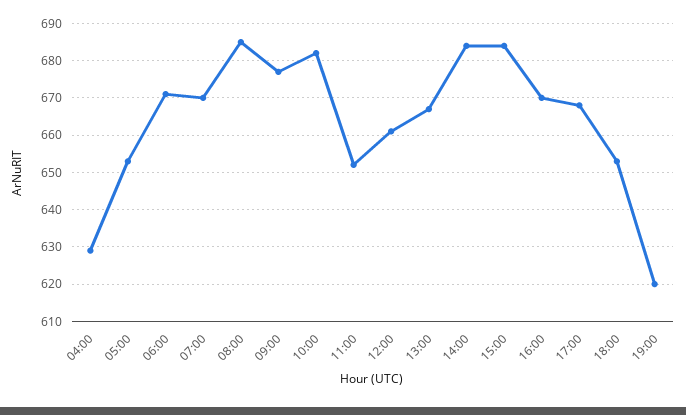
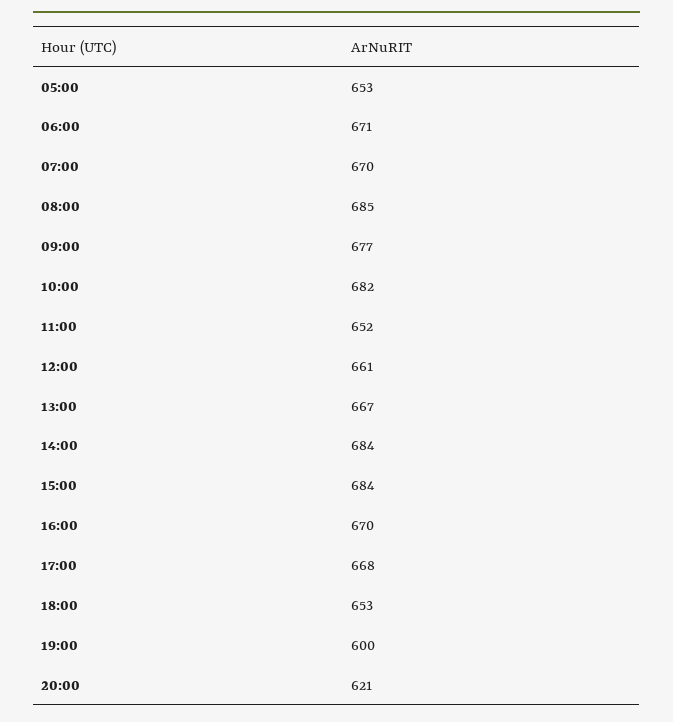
04:00: 630 -> none
19:00: 620 -> 600
20:00: none -> 621

